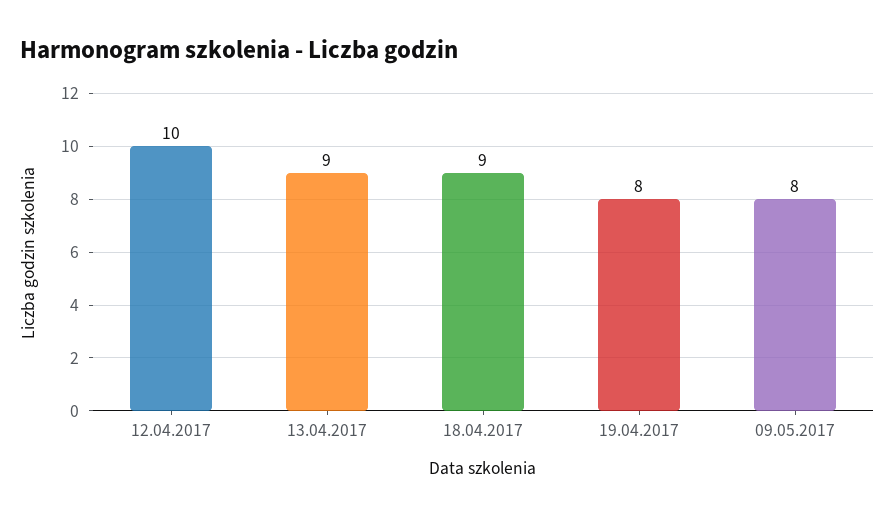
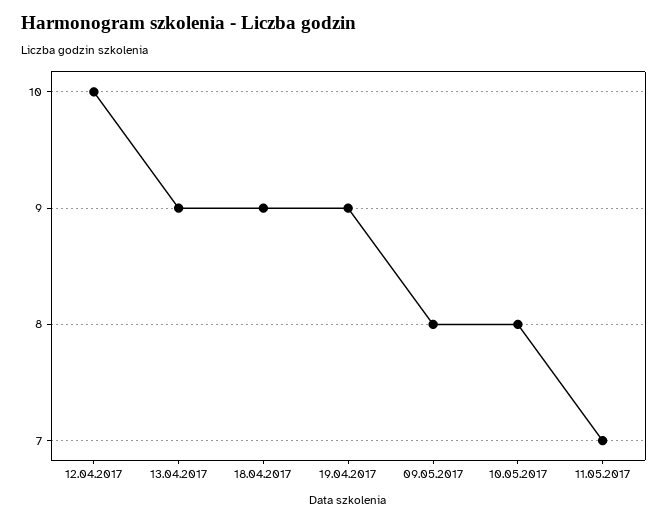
19.04.2017: 8 -> 9
10.05.2017: none -> 8
11.05.2017: none -> 7

